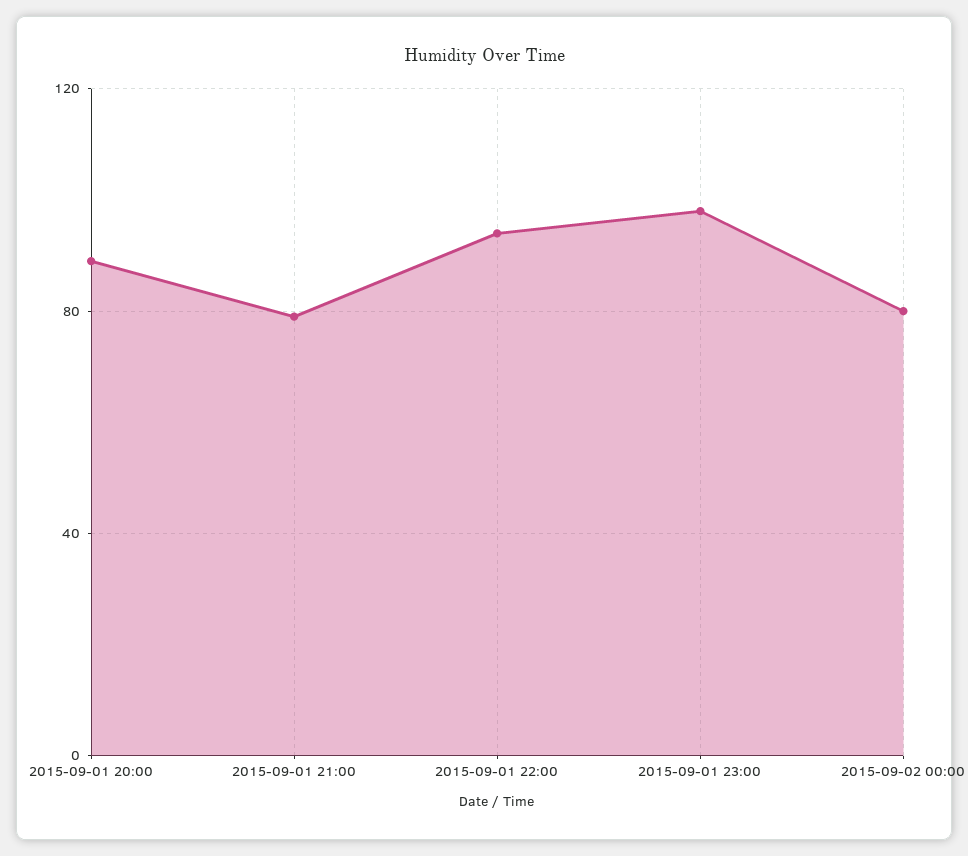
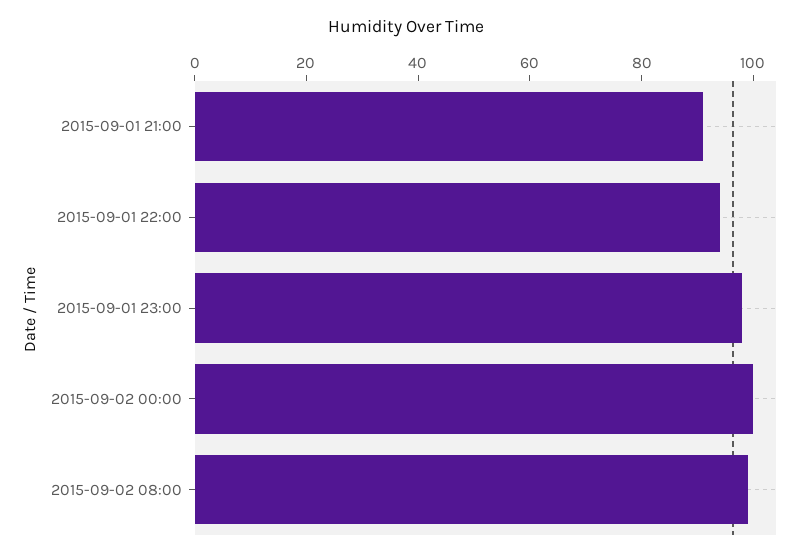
2015-09-01 20:00: 90 -> none
2015-09-01 21:00: 80 -> 90
2015-09-02 00:00: 80 -> 100
2015-09-02 08:00: none -> 100

